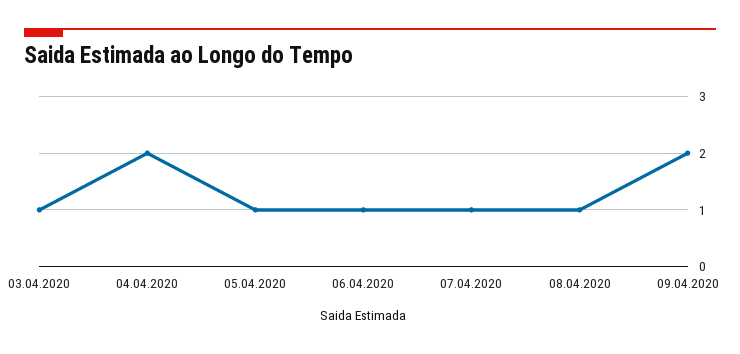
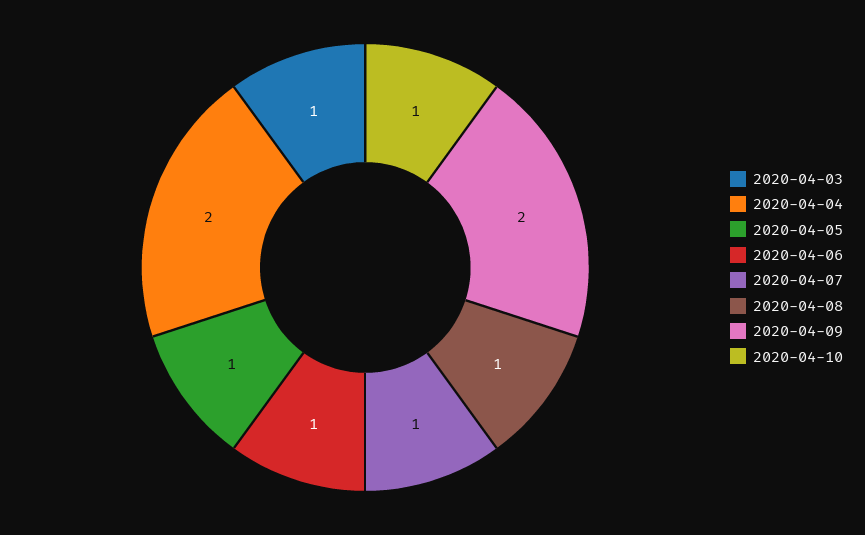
2020-04-10: none -> 1

